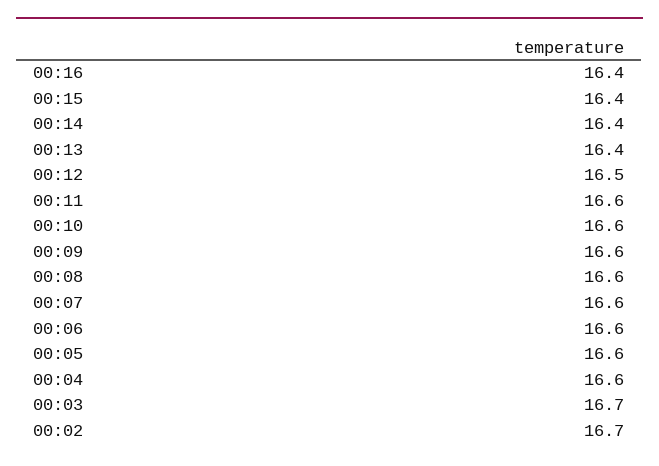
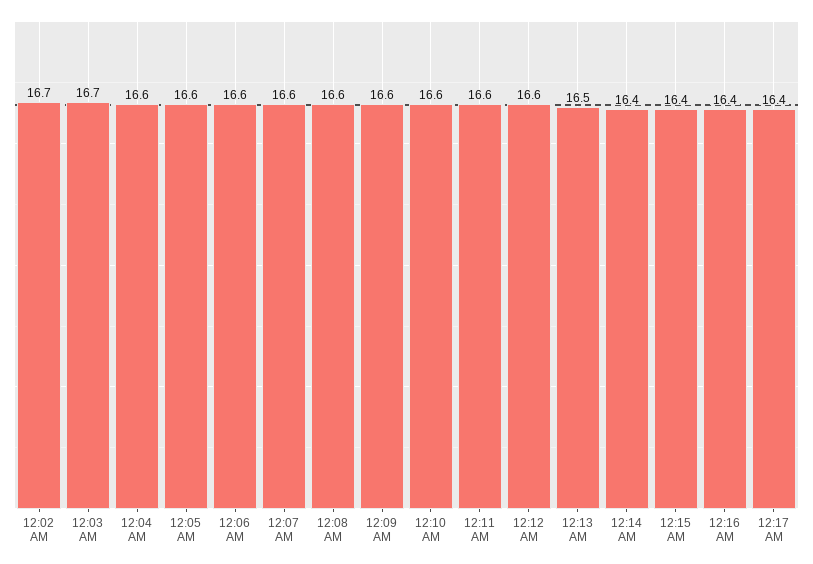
00:13: 16.4 -> 16.5
00:12: 16.5 -> 16.6
12:17 AM: none -> 16.4

